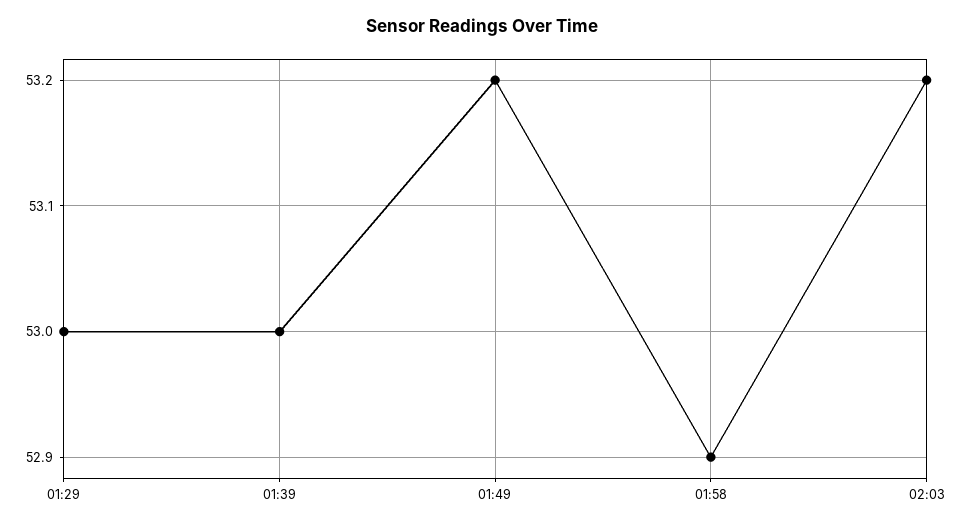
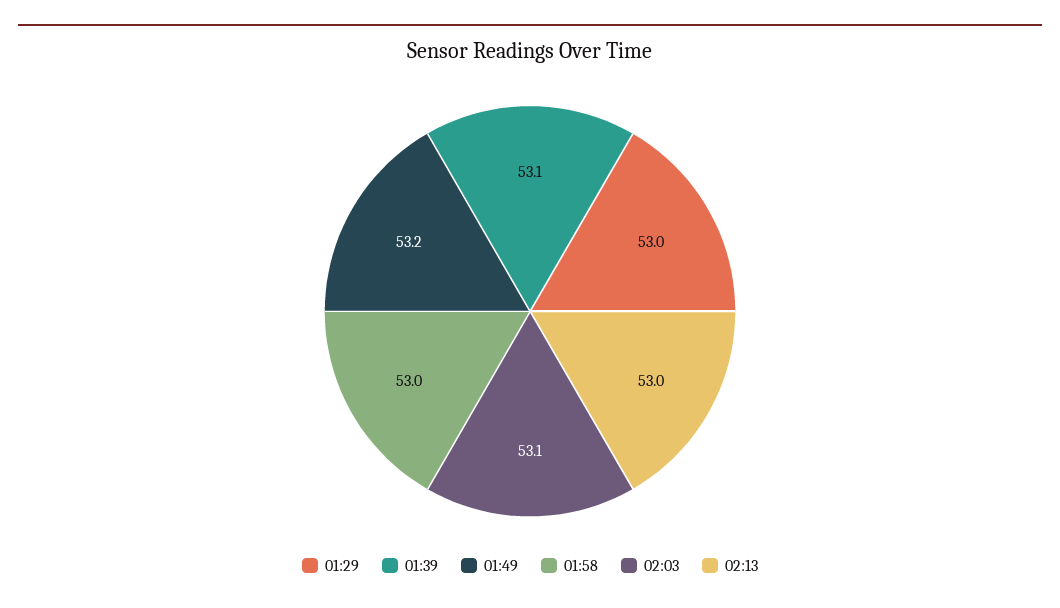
01:39: 53 -> 53.1
01:58: 52.9 -> 53
02:03: 53.2 -> 53.1
02:13: none -> 53

